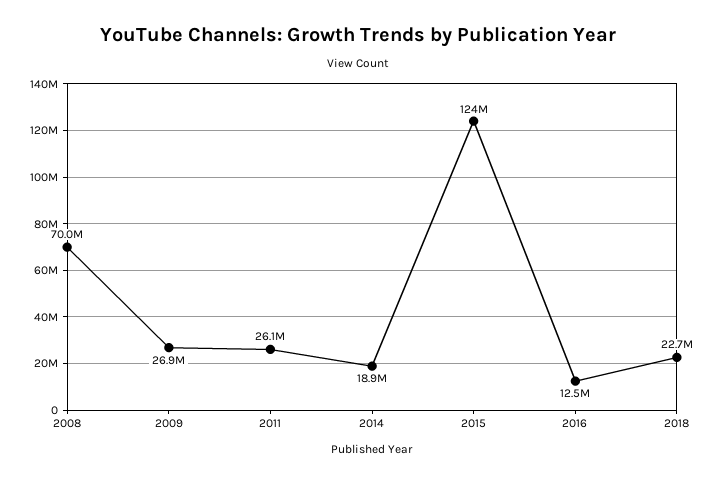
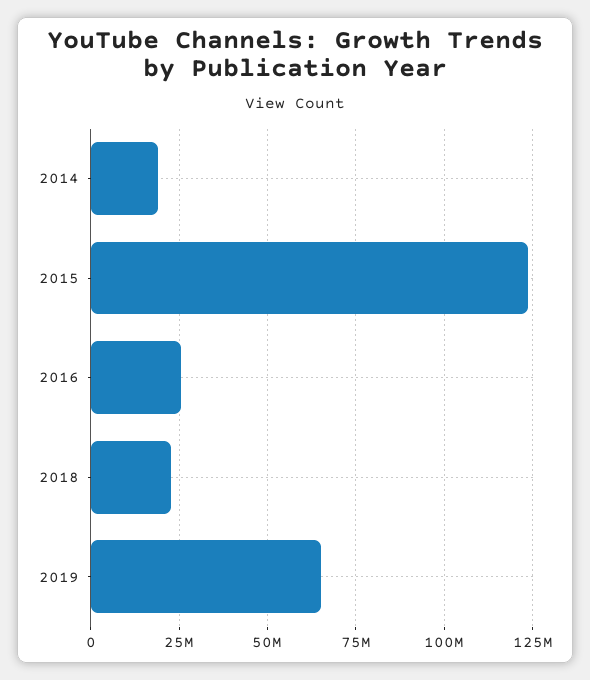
2008: 70000000 -> none
2009: 26900000 -> none
2011: 26100000 -> none
2016: 12500000 -> 25000000
2019: none -> 65000000

